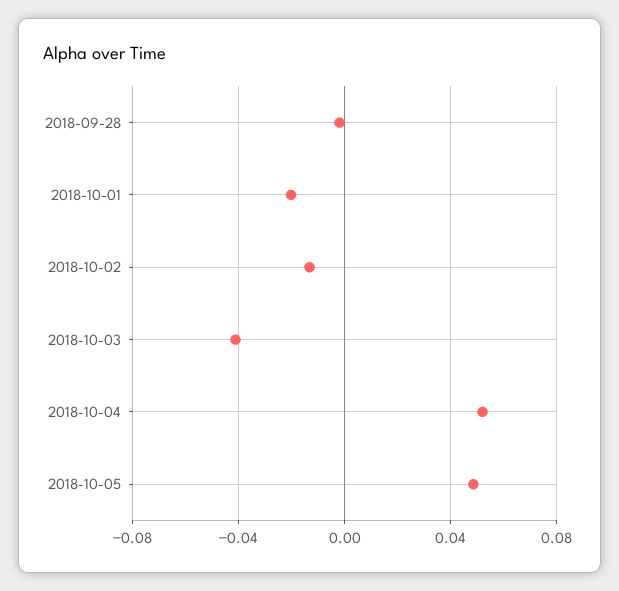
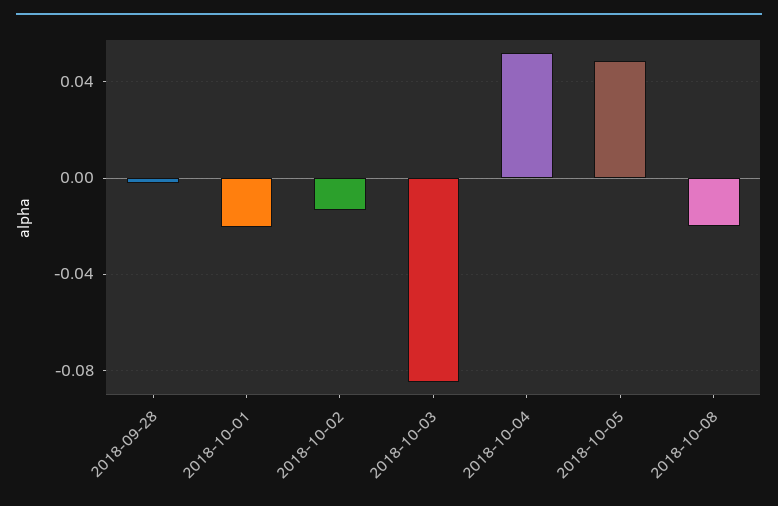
2018-10-03: -0.04 -> -0.085
2018-10-08: none -> -0.02

